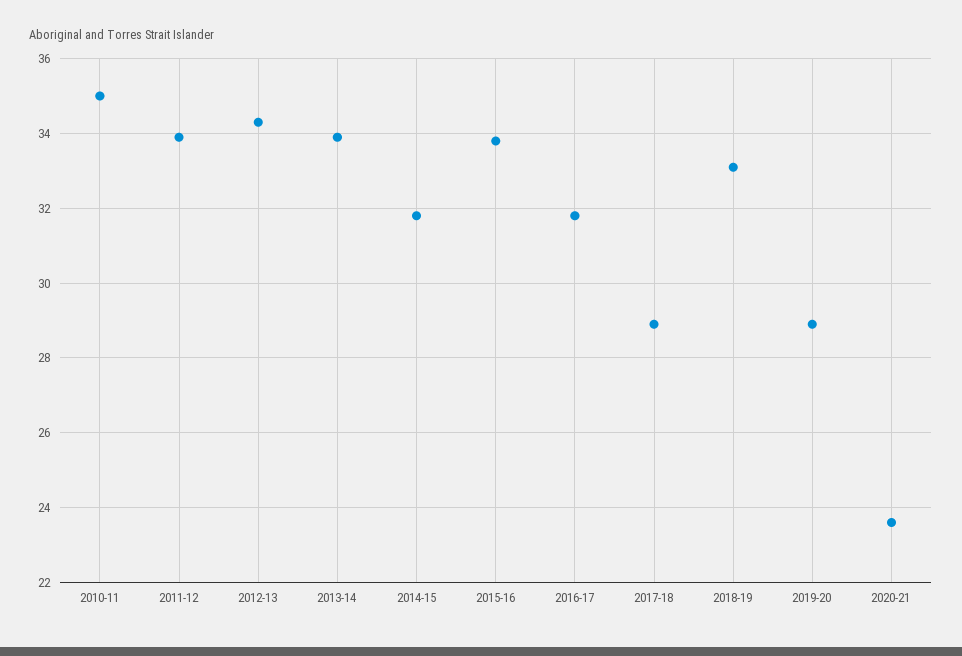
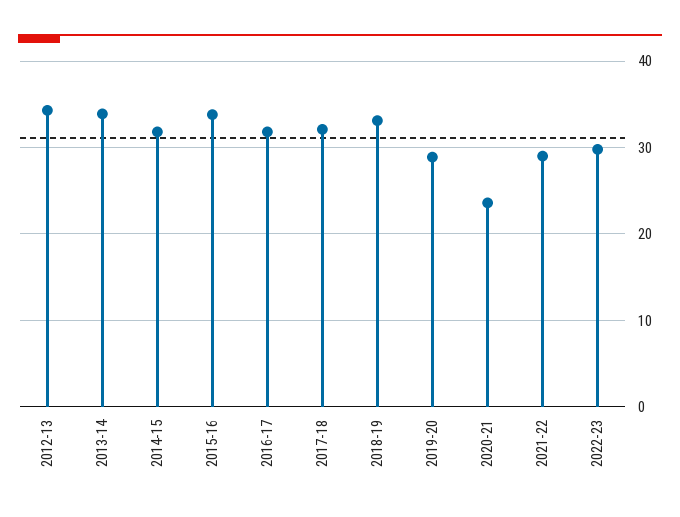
2010-11: 35 -> none
2011-12: 34 -> none
2017-18: 29 -> 32
2021-22: none -> 29
2022-23: none -> 30

